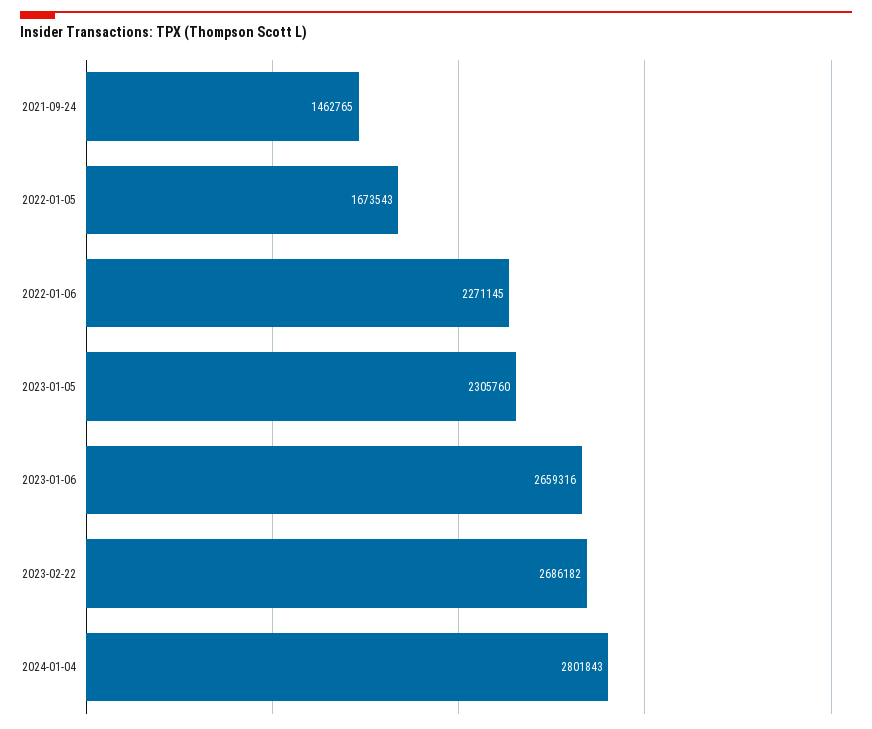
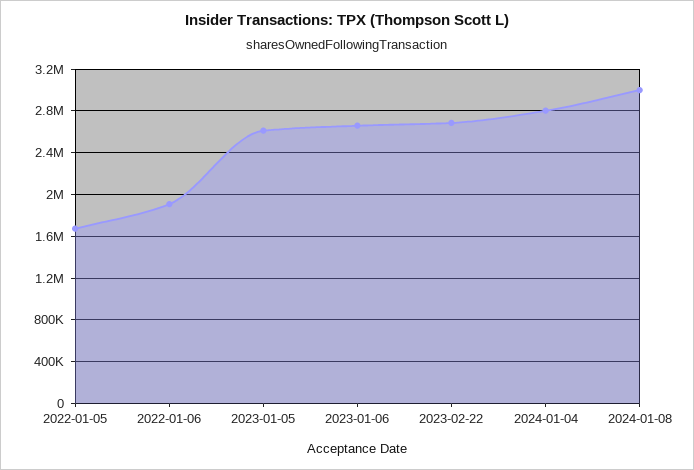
2021-09-24: 1462765 -> none
2022-01-06: 2271145 -> 1900000
2023-01-05: 2305760 -> 2600000
2024-01-08: none -> 3000000

